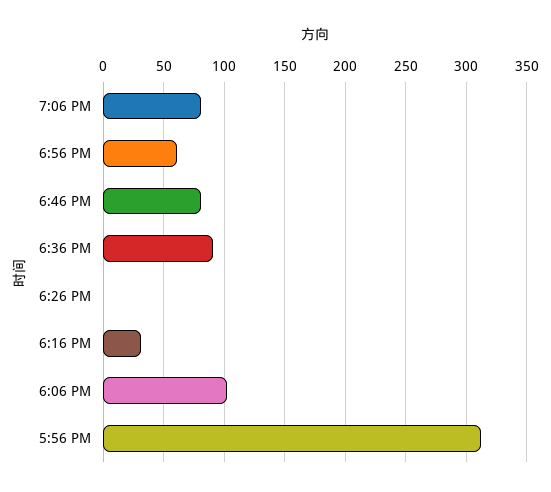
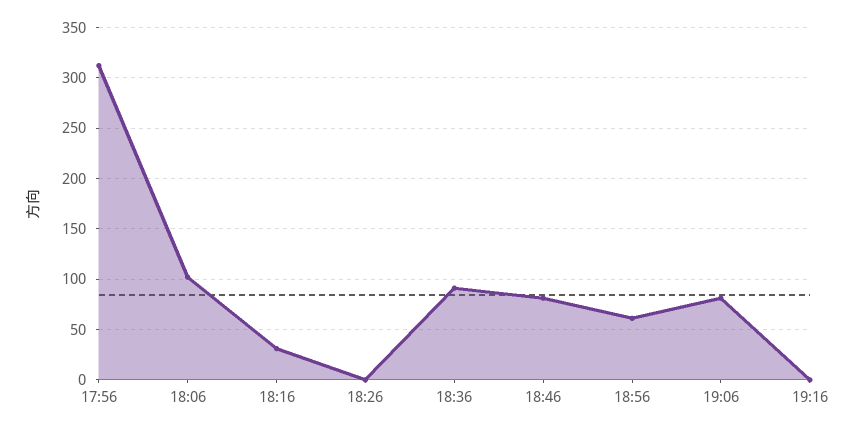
19:16: none -> 0

